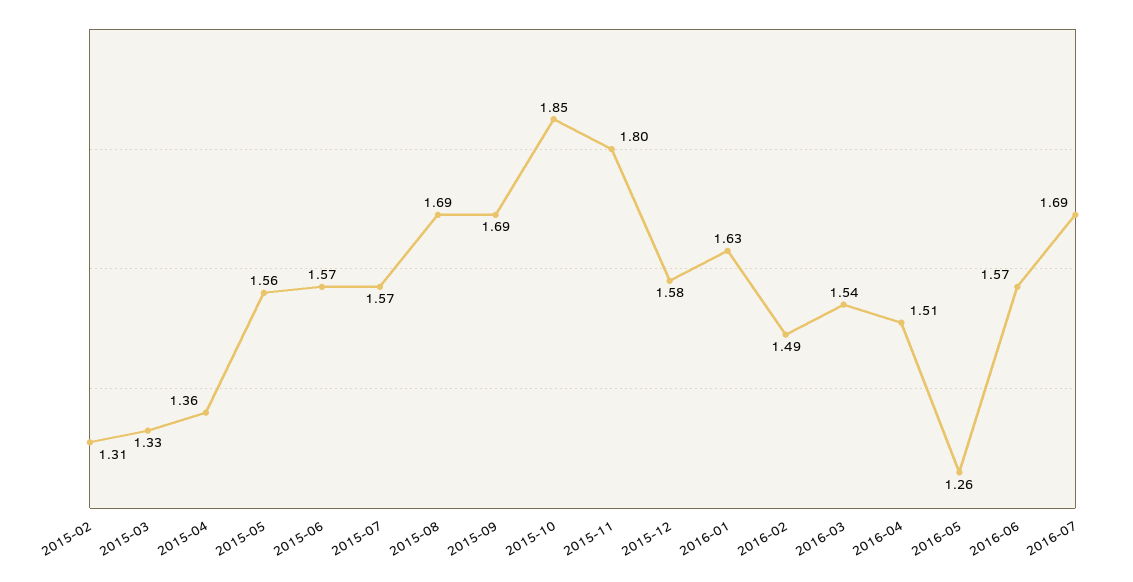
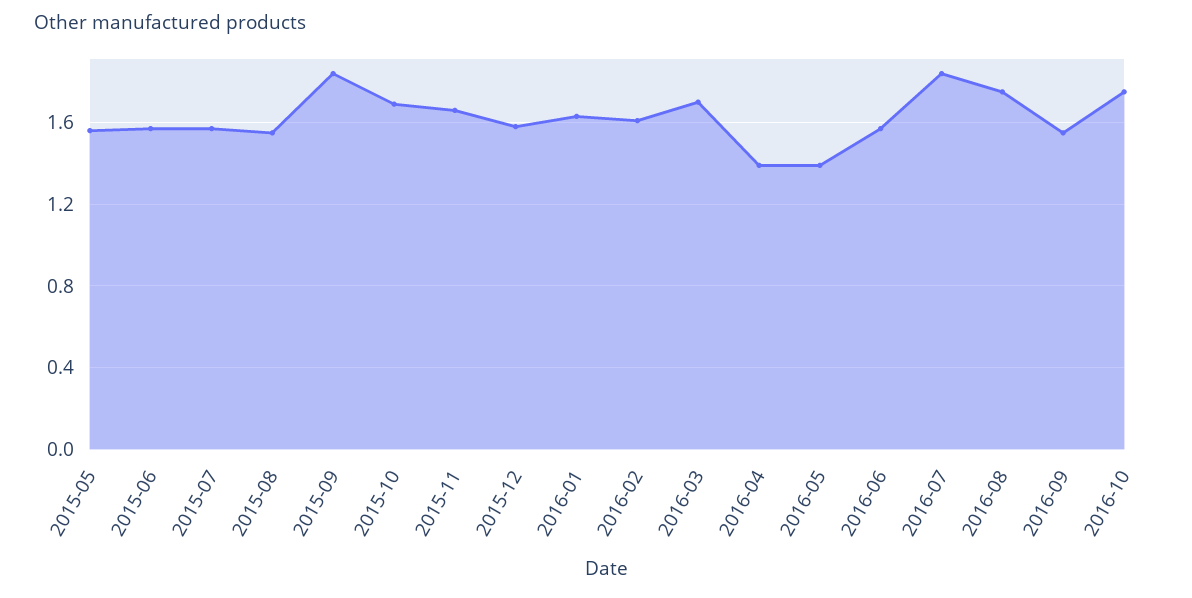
2015-02: 1.31 -> none
2015-03: 1.33 -> none
2015-04: 1.36 -> none
2015-08: 1.69 -> 1.55
2015-09: 1.69 -> 1.85
2015-10: 1.85 -> 1.7
2015-11: 1.8 -> 1.65
2016-02: 1.49 -> 1.6
2016-03: 1.54 -> 1.7
2016-04: 1.51 -> 1.4
2016-05: 1.26 -> 1.4
2016-07: 1.69 -> 1.85
2016-08: none -> 1.75
2016-09: none -> 1.55
2016-10: none -> 1.75

